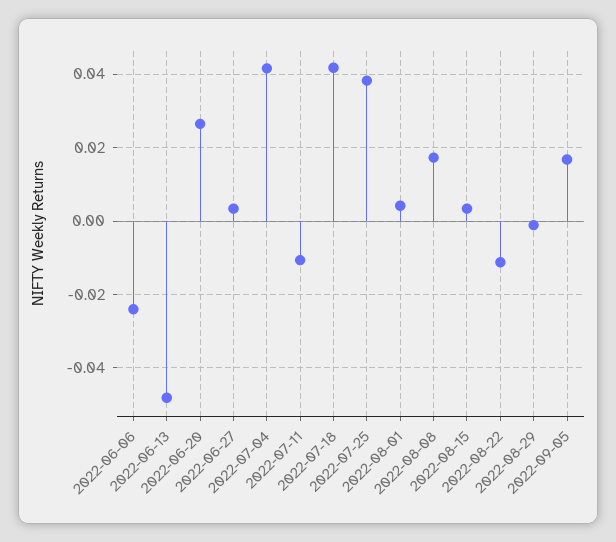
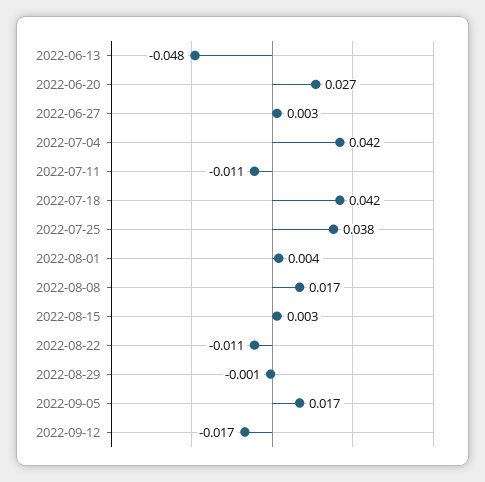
2022-06-06: -0.024 -> none
2022-09-12: none -> -0.017

